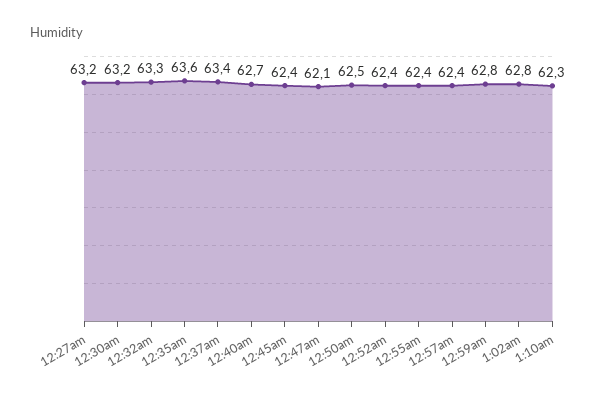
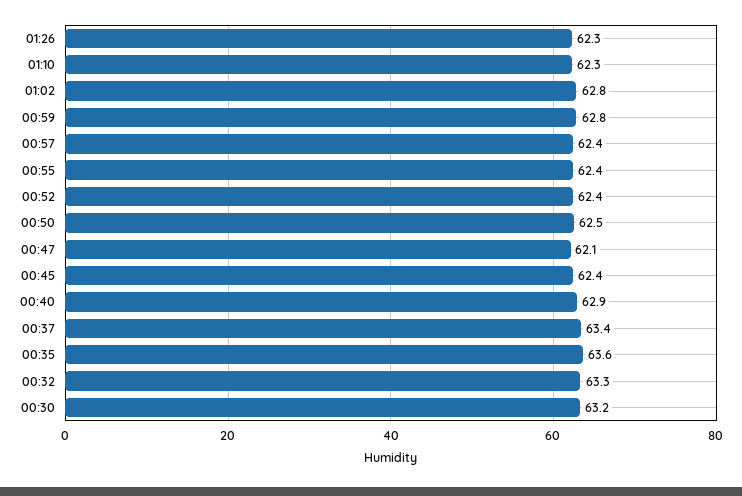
12:27am: 63.2 -> none
12:40am: 62.7 -> 62.9
01:26: none -> 62.3

